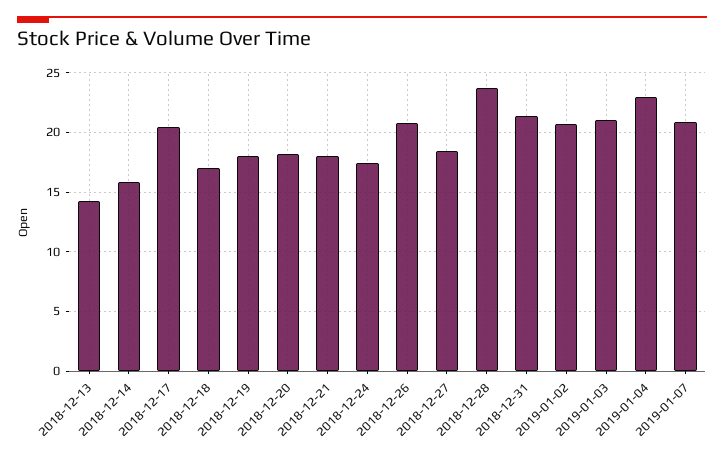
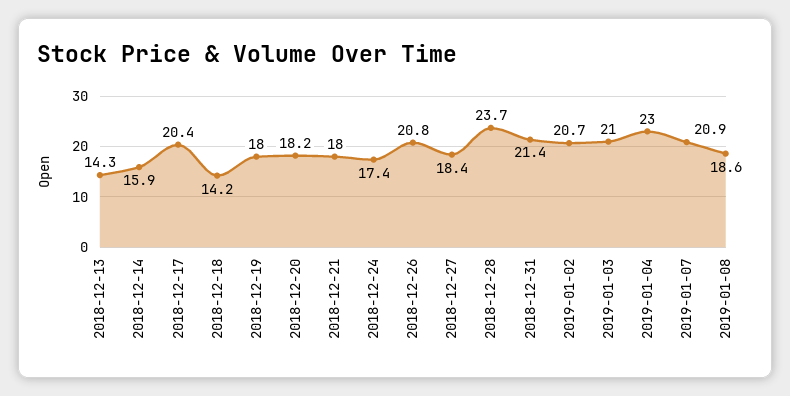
2018-12-18: 17 -> 14.2
2019-01-08: none -> 18.6

